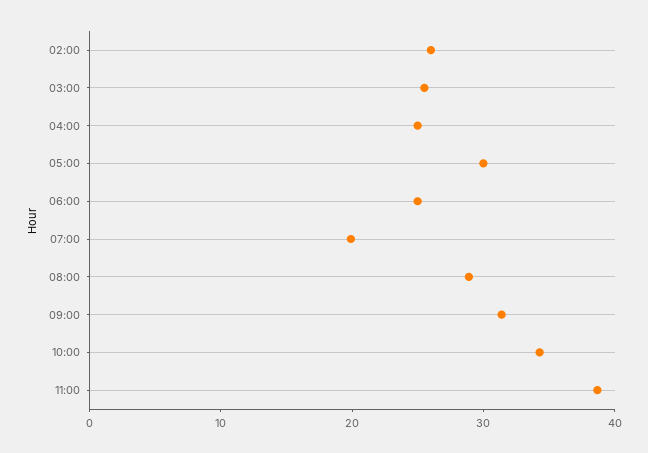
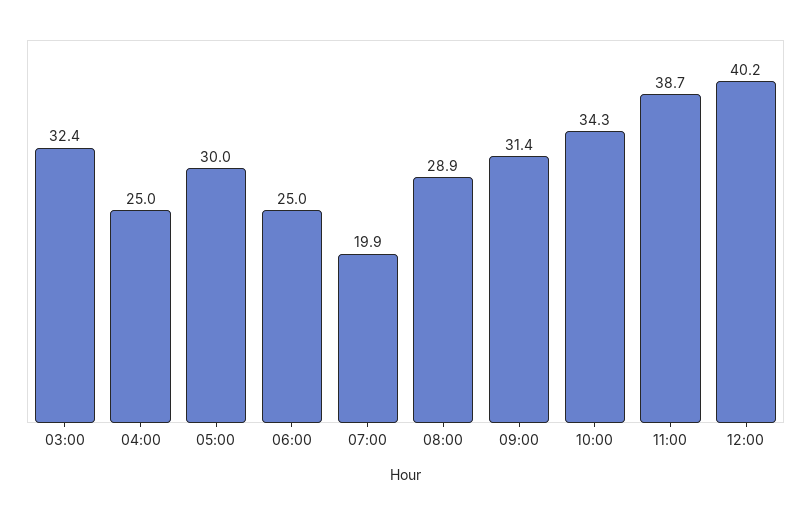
02:00: 26 -> none
03:00: 26 -> 32.4
12:00: none -> 40.2

